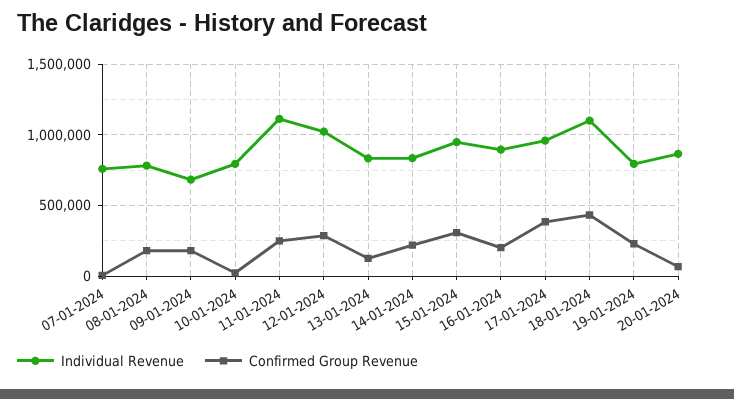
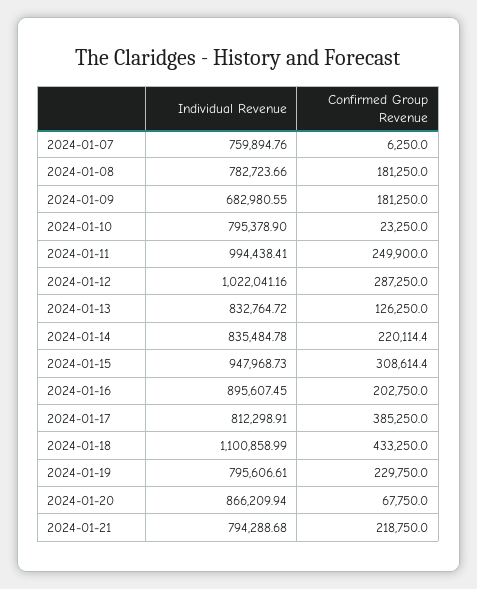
Individual Revenue, 11-01-2024: 1100000 -> 994438.41
Individual Revenue, 17-01-2024: 950000 -> 812298.91
Individual Revenue, 2024-01-21: none -> 794288.68
Confirmed Group Revenue, 2024-01-21: none -> 218750

